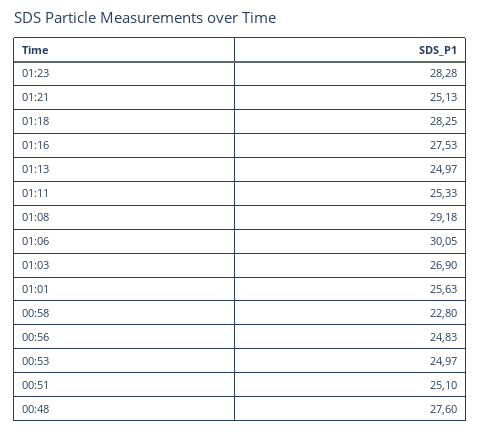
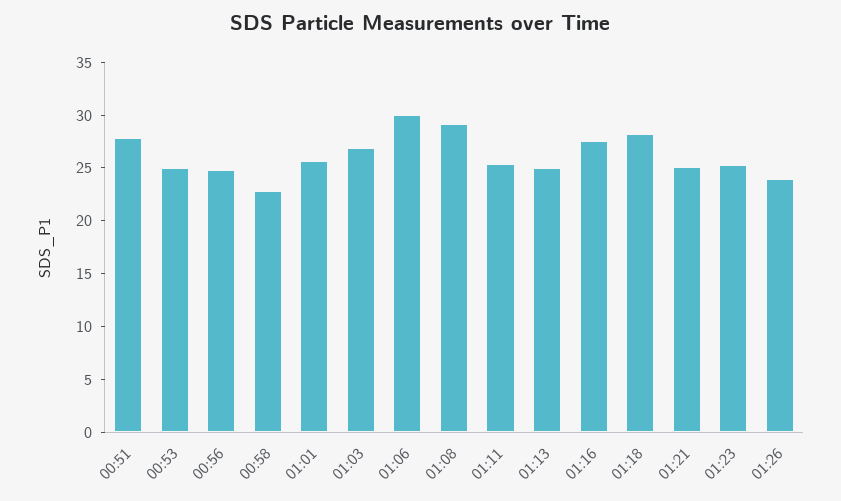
01:23: 28.28 -> 25
00:51: 25.1 -> 28
00:48: 27.6 -> none
01:26: none -> 24

